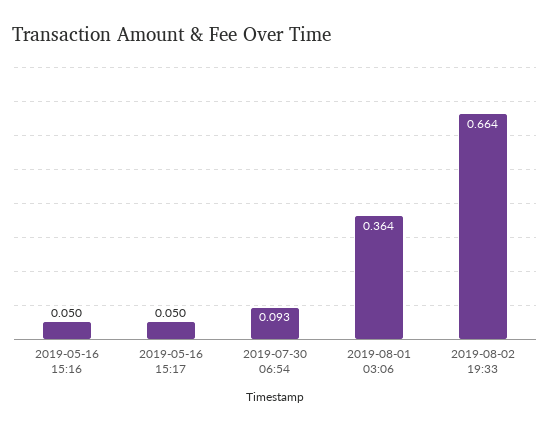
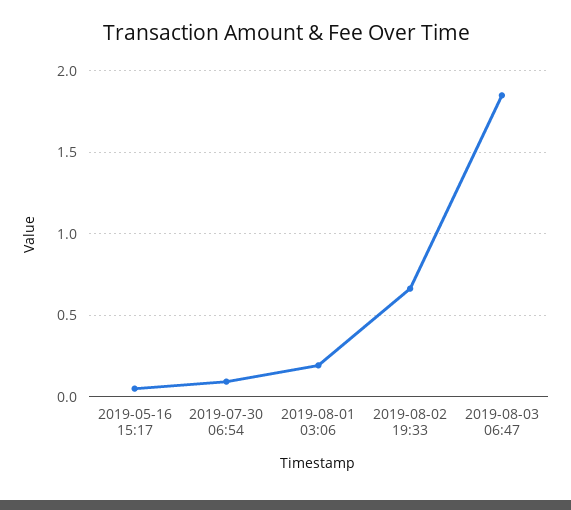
2019-05-16 15:16: 0.05 -> none
2019-08-01 03:06: 0.364 -> 0.2
2019-08-03 06:47: none -> 1.85

